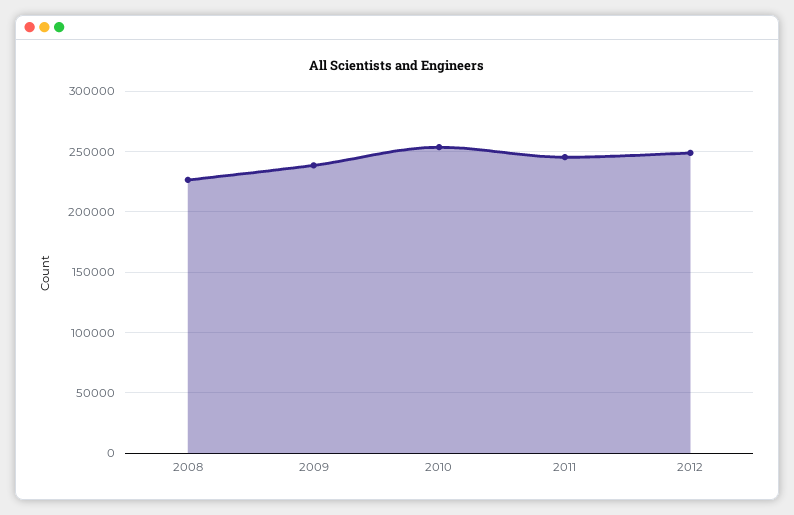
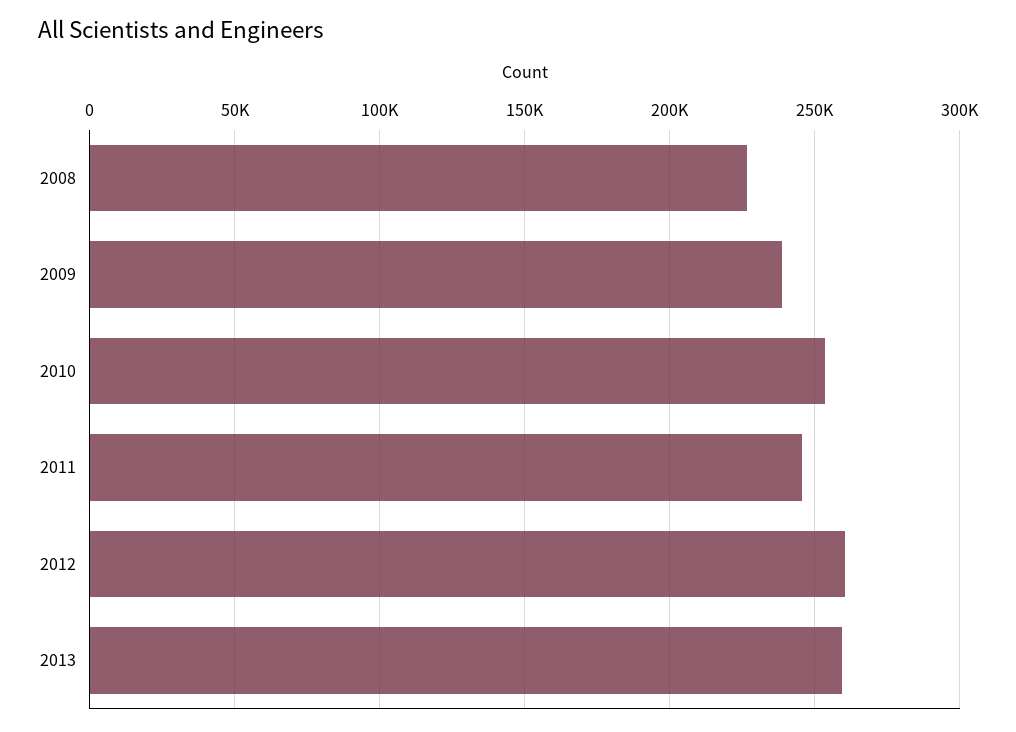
2012: 250000 -> 260000
2013: none -> 260000

